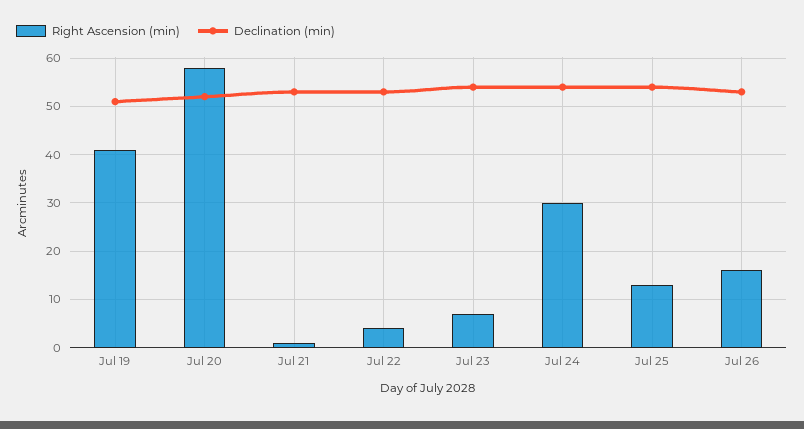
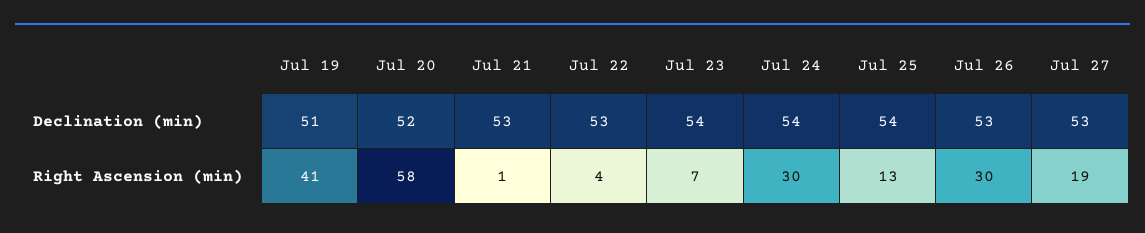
Right Ascension (min), Jul 26: 15 -> 30
Declination (min), Jul 27: none -> 53
Right Ascension (min), Jul 27: none -> 19

